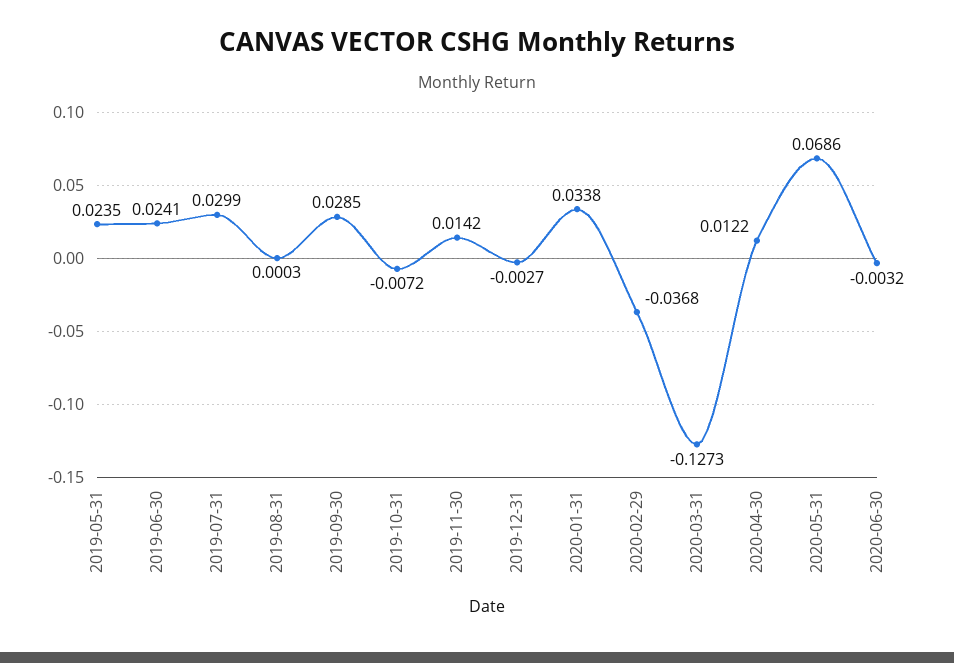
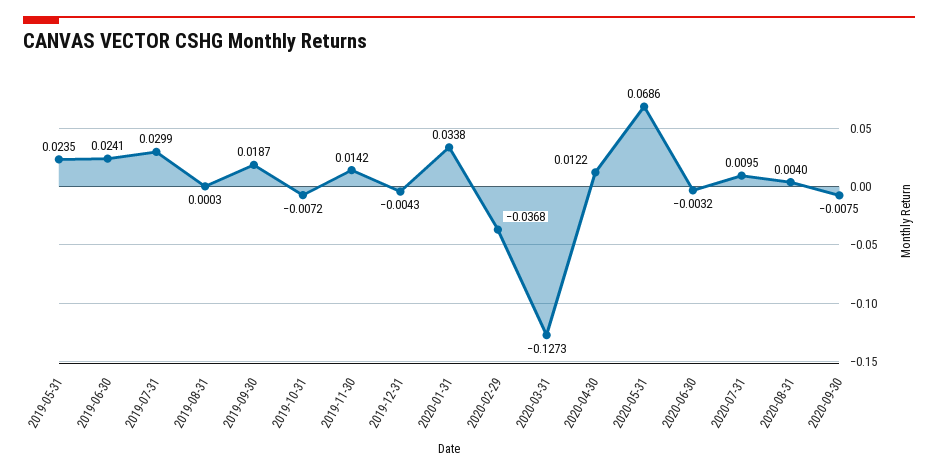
2019-09-30: 0.0285 -> 0.0187
2019-12-31: -0.0027 -> -0.0043
2020-07-31: none -> 0.0095
2020-08-31: none -> 0.004
2020-09-30: none -> -0.0075

